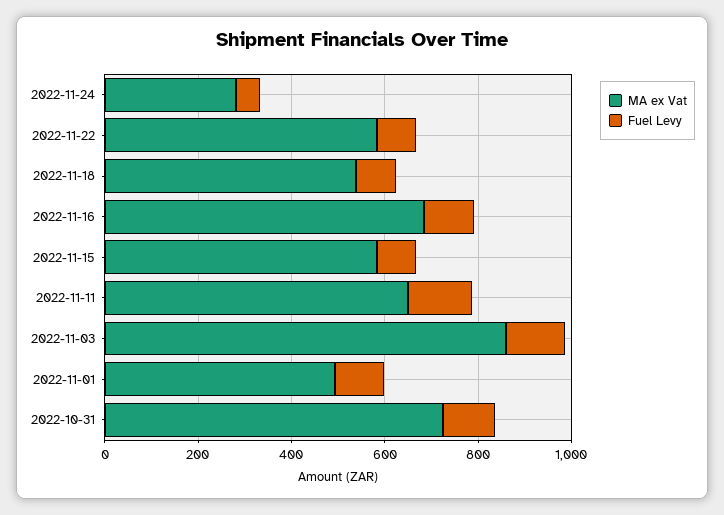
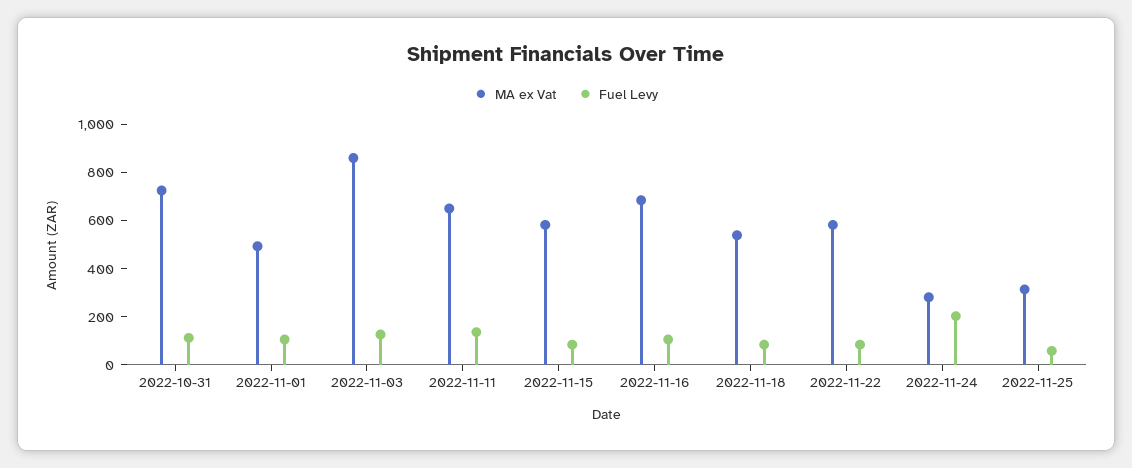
Fuel Levy, 2022-11-24: 50 -> 200
MA ex Vat, 2022-11-25: none -> 300
Fuel Levy, 2022-11-25: none -> 50

